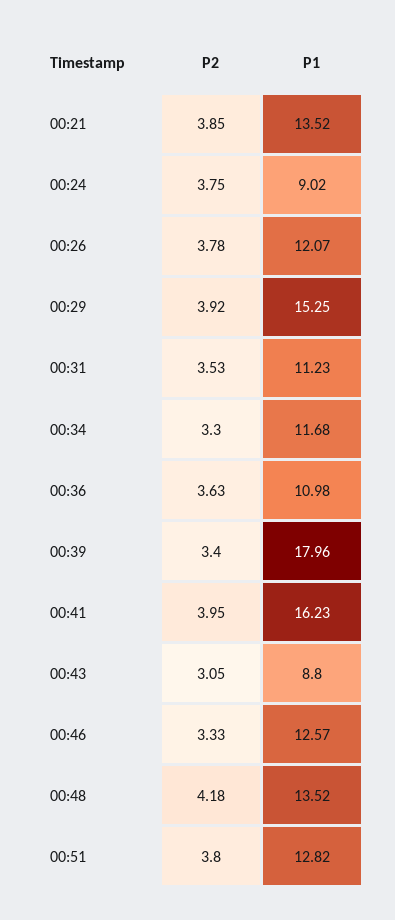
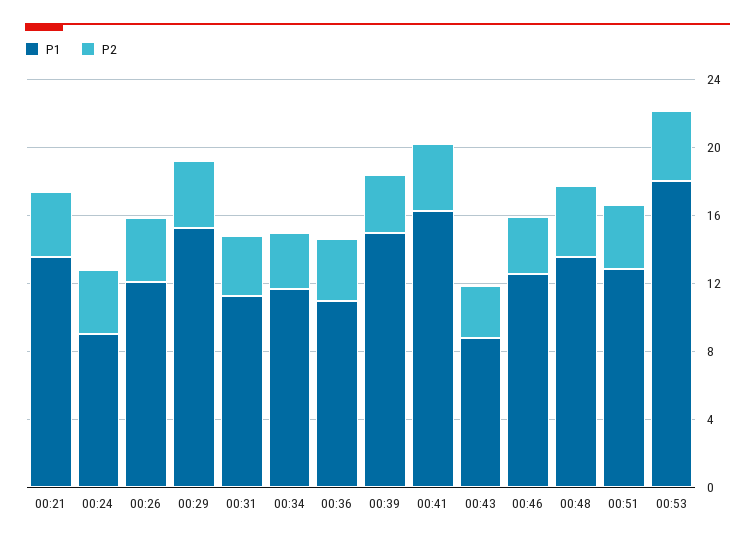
P1, 00:39: 17.96 -> 15
P1, 00:53: none -> 18
P2, 00:53: none -> 4

